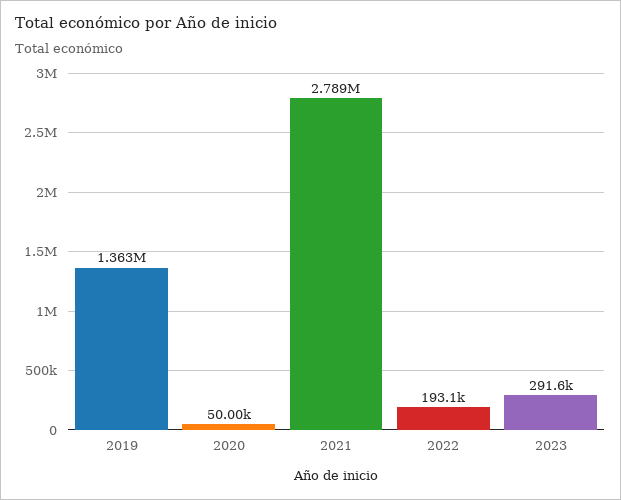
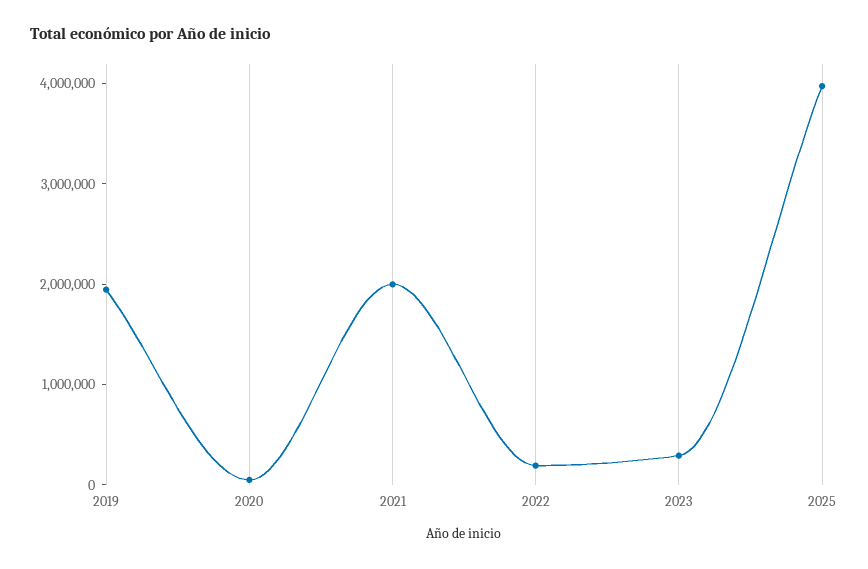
2019: 1363000 -> 2000000
2021: 2789000 -> 2000000
2025: none -> 4000000

